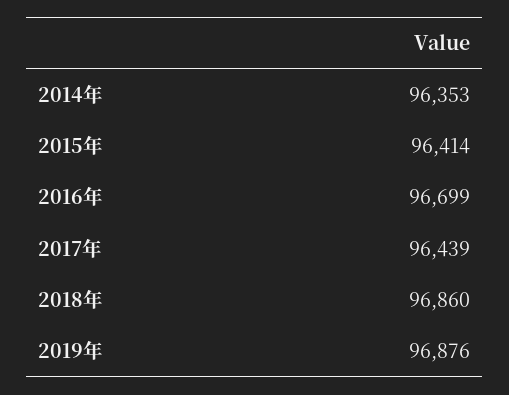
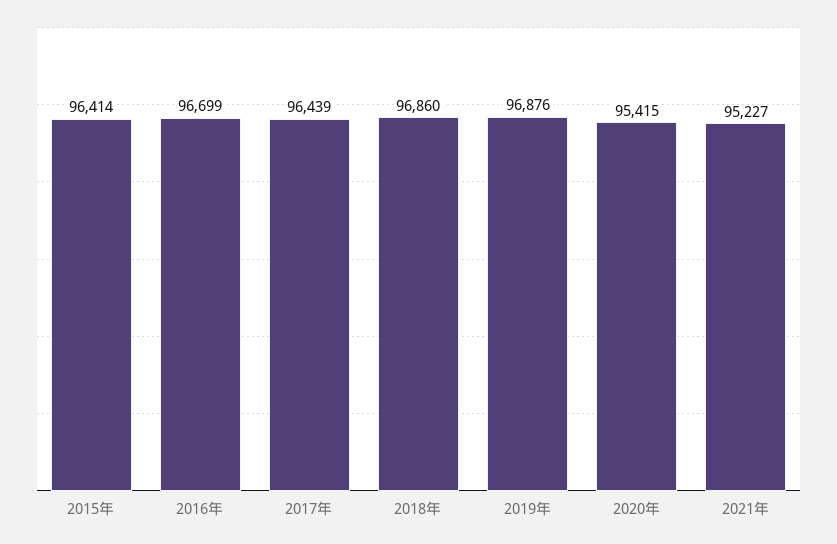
2014年: 96353 -> none
2020年: none -> 95415
2021年: none -> 95227

